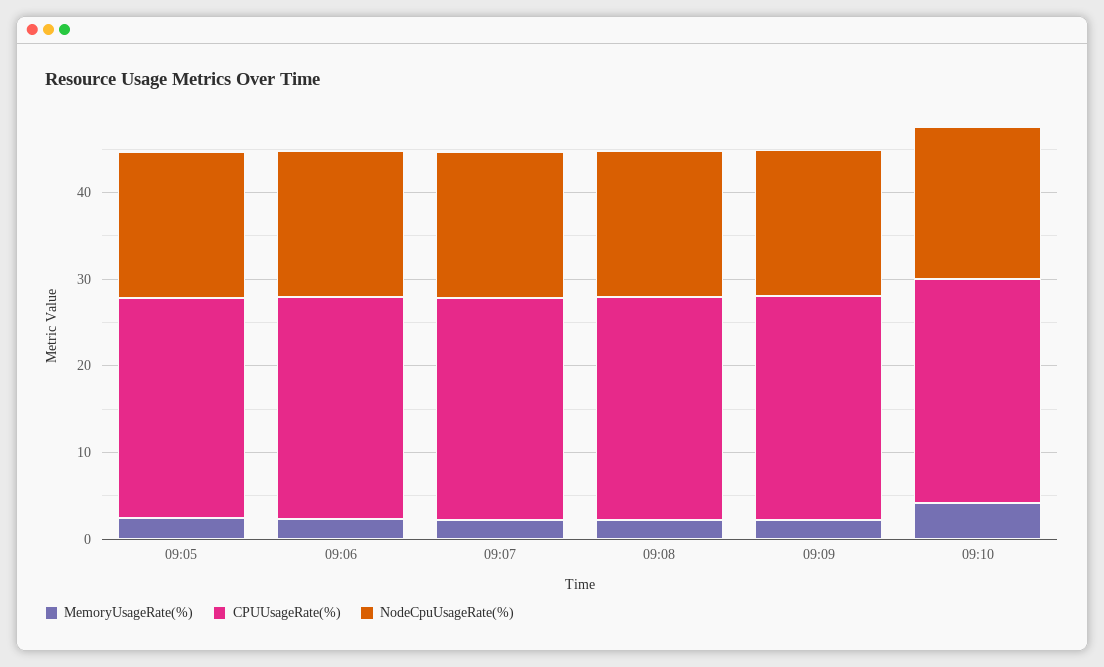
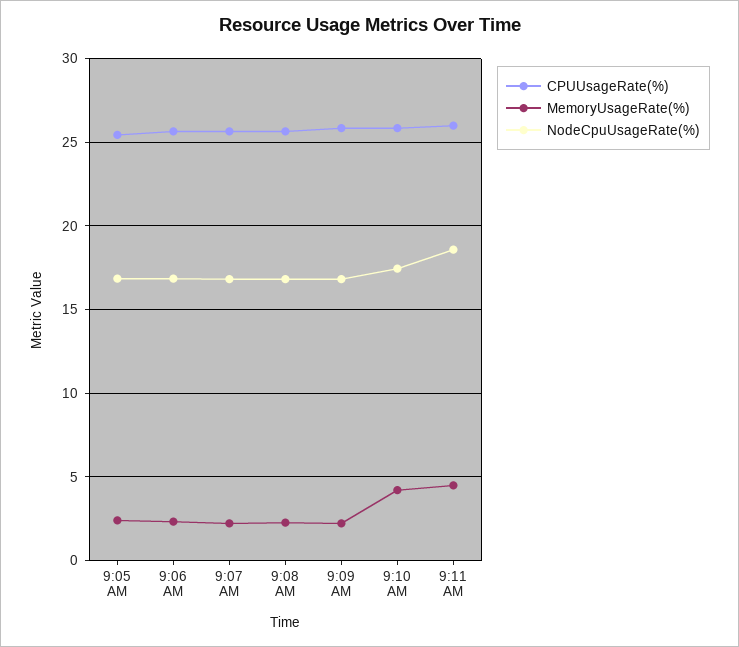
CPUUsageRate(%), 9:11 AM: none -> 26
MemoryUsageRate(%), 9:11 AM: none -> 4.5
NodeCpuUsageRate(%), 9:11 AM: none -> 18.5

